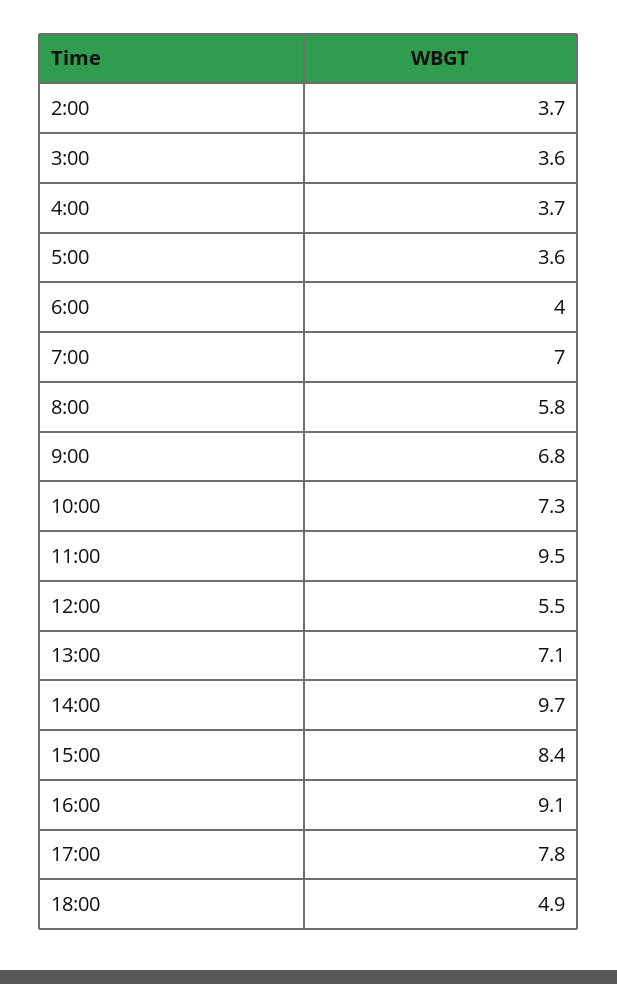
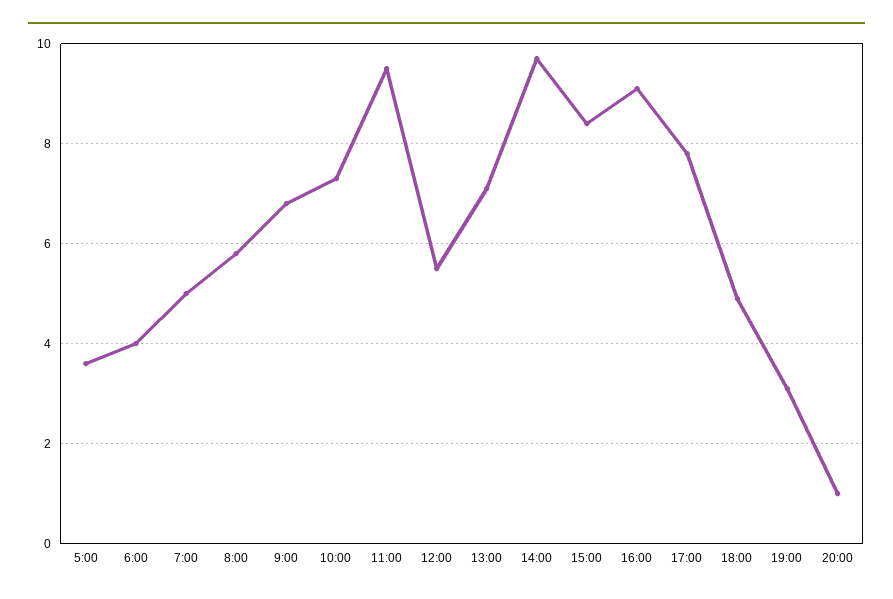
2:00: 3.7 -> none
3:00: 3.6 -> none
4:00: 3.7 -> none
7:00: 7 -> 5
19:00: none -> 3
20:00: none -> 1

